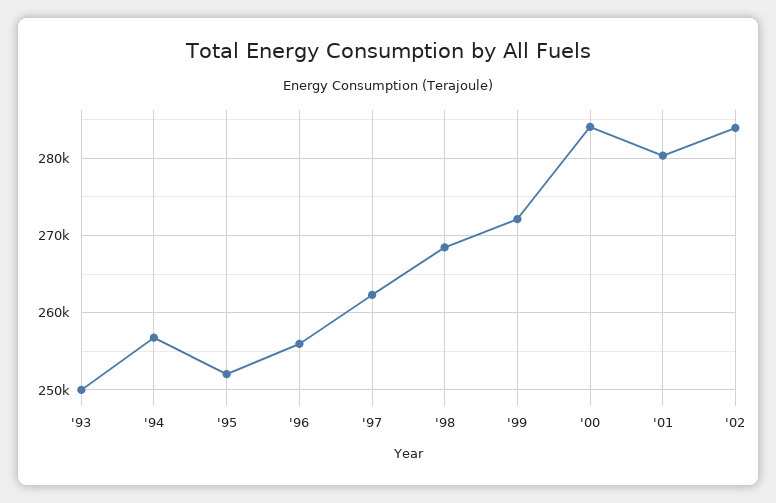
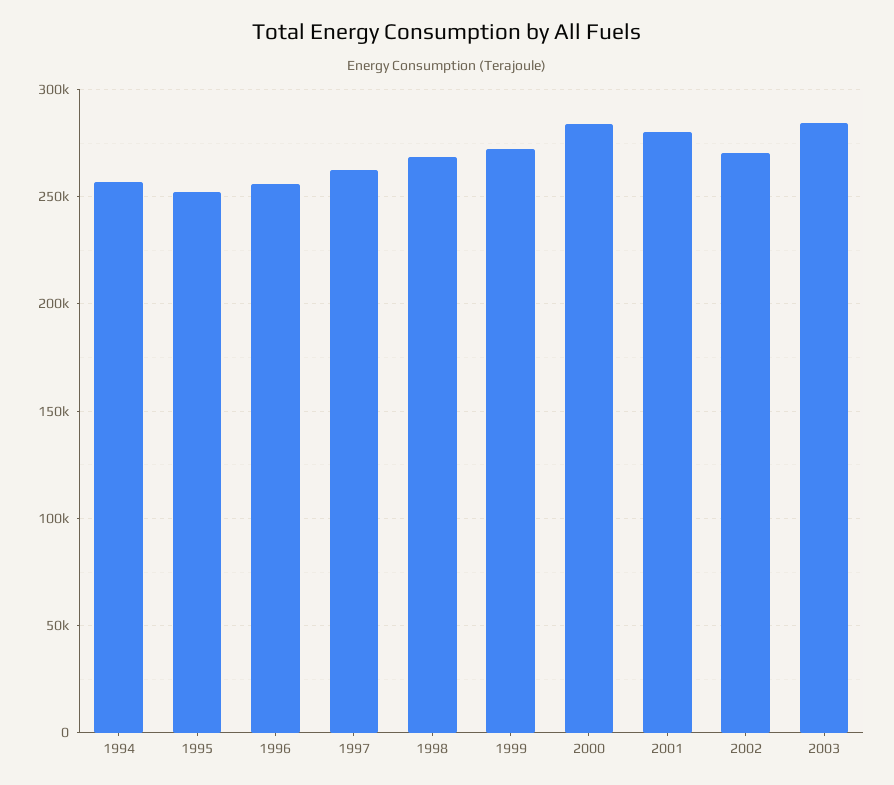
'93: 250000 -> none
'02: 284000 -> 270000
2003: none -> 285000

